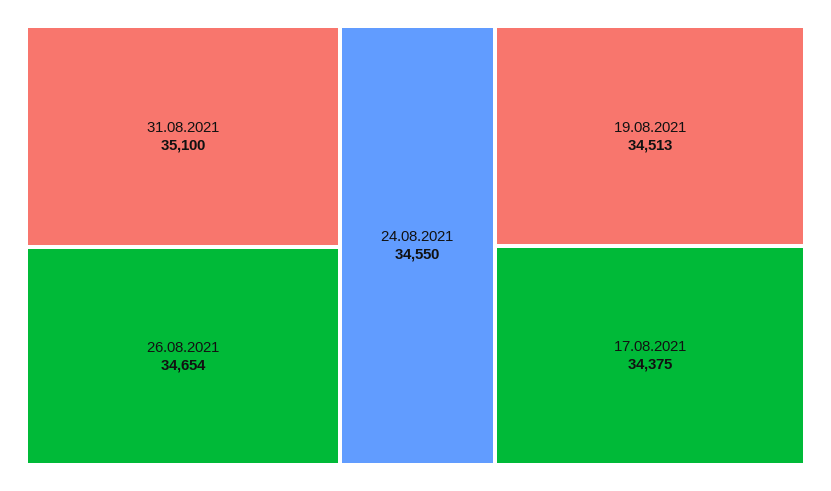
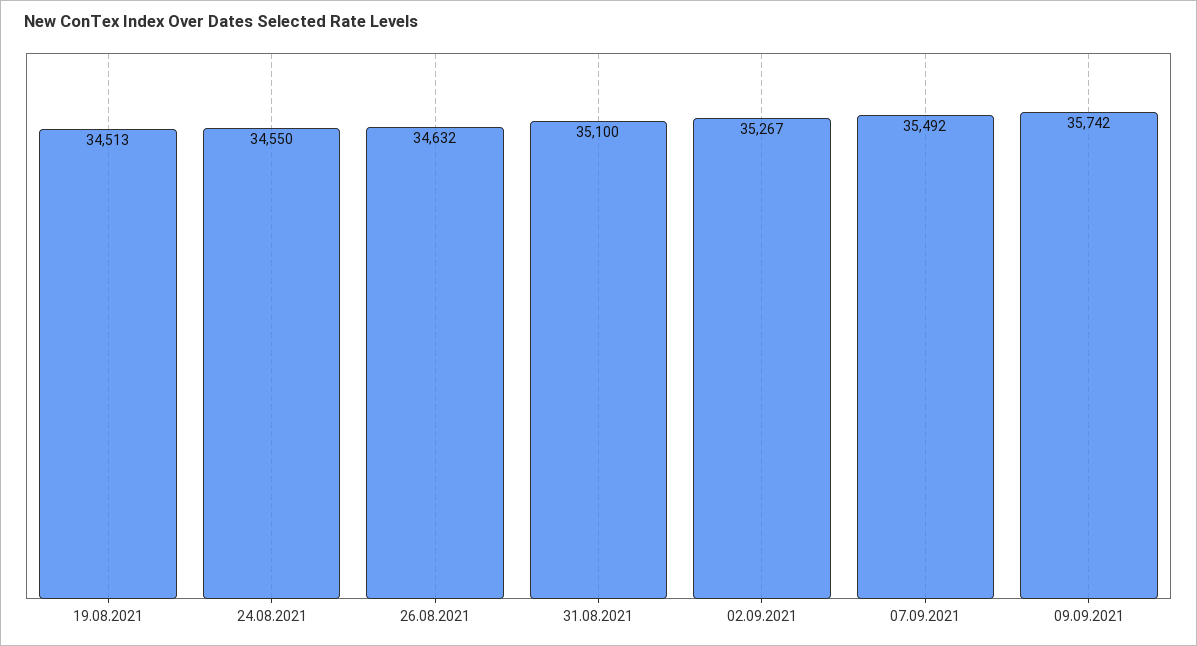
26.08.2021: 34654 -> 34632
17.08.2021: 34375 -> none
02.09.2021: none -> 35267
07.09.2021: none -> 35492
09.09.2021: none -> 35742

